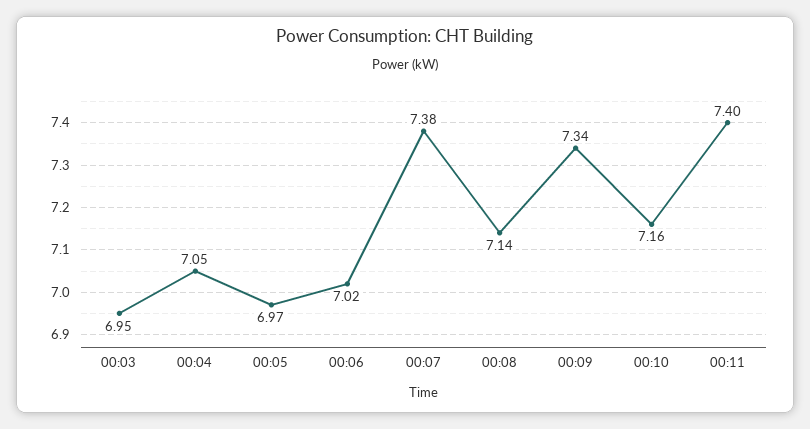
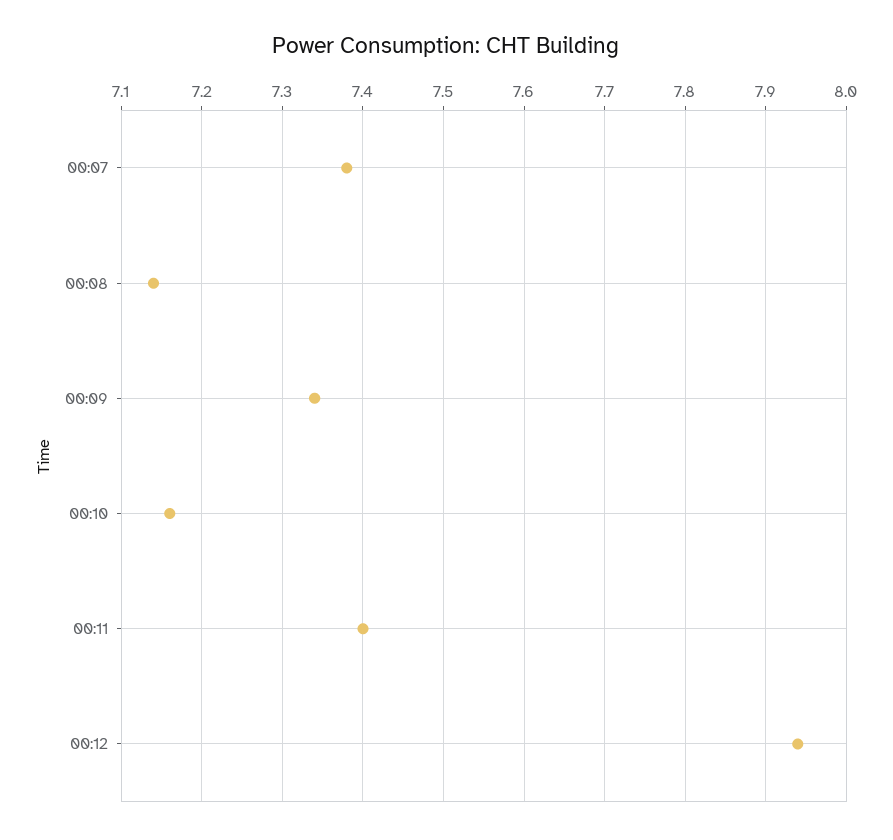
00:03: 6.95 -> none
00:04: 7.05 -> none
00:05: 6.97 -> none
00:06: 7.02 -> none
00:12: none -> 7.94

